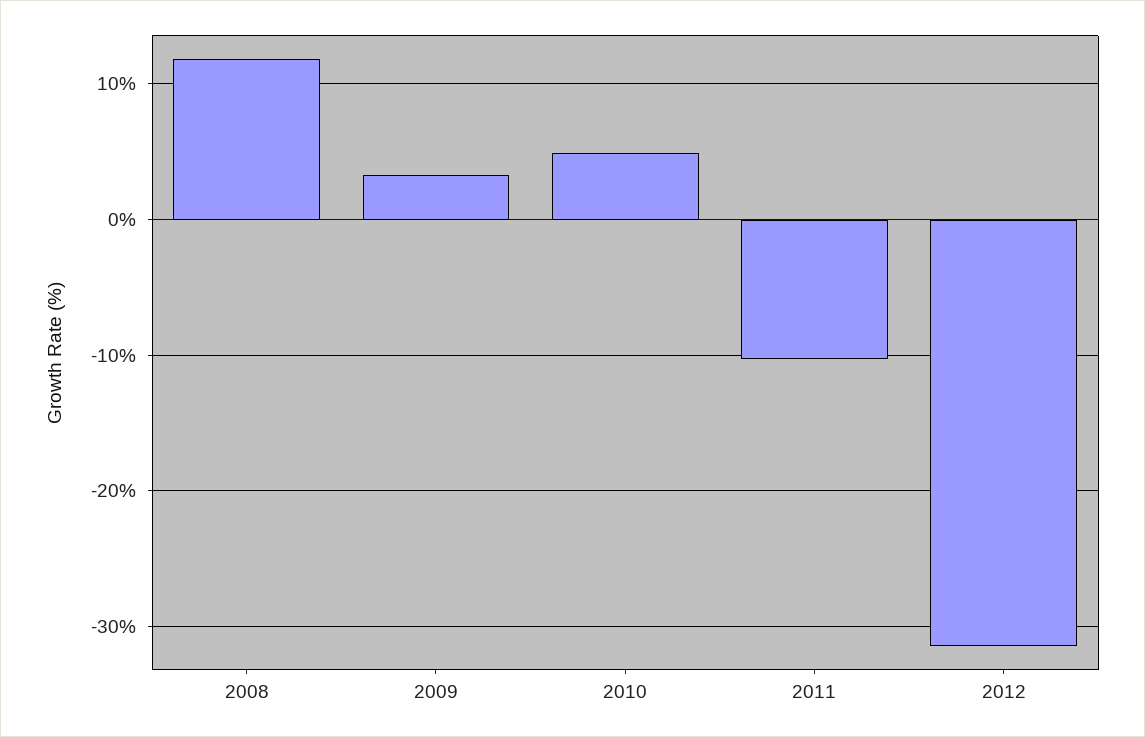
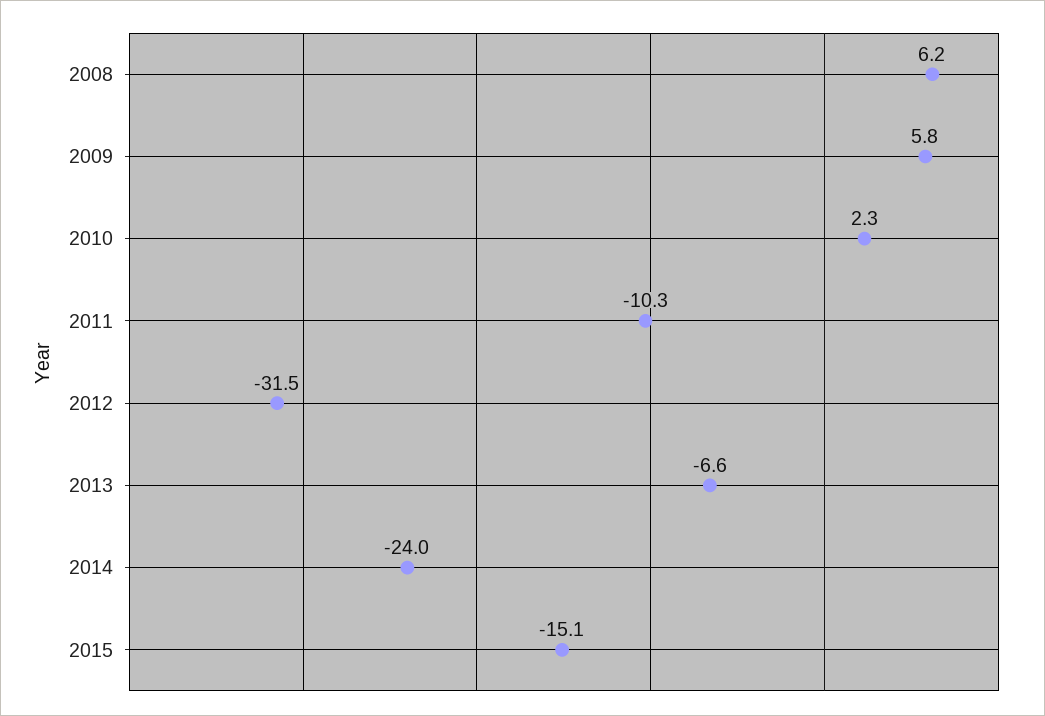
2008: 12 -> 6.2
2009: 3 -> 5.8
2010: 5 -> 2.3
2013: none -> -6.6
2014: none -> -24
2015: none -> -15.1

